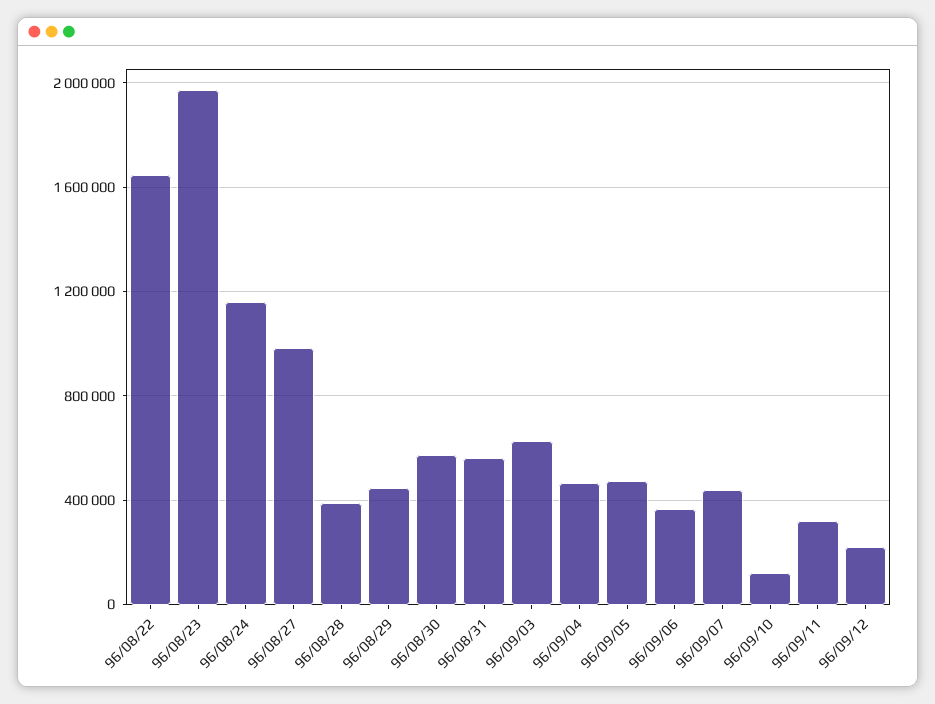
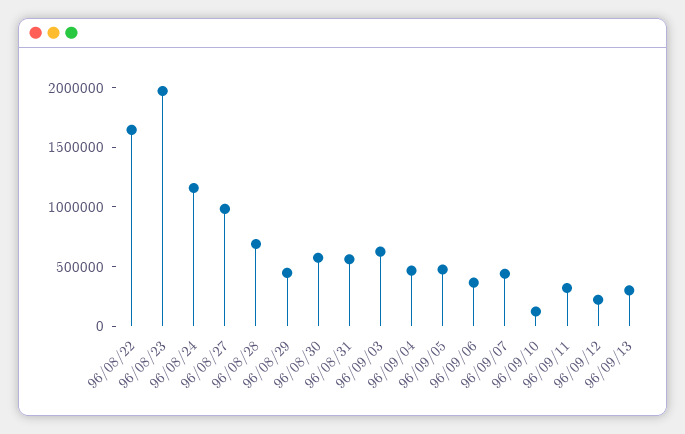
96/08/28: 400000 -> 700000
96/09/13: none -> 300000

